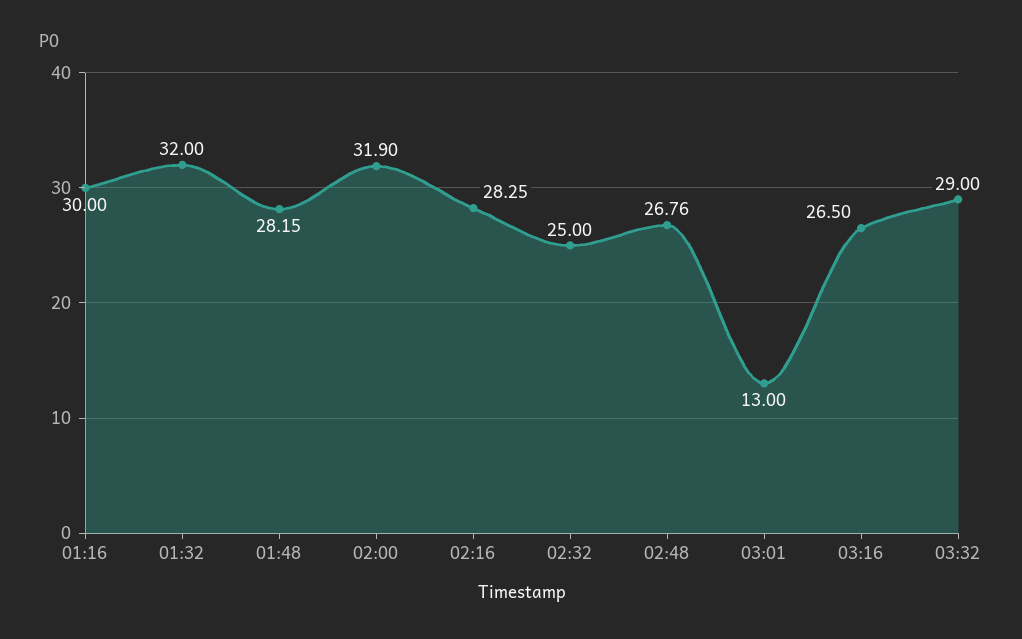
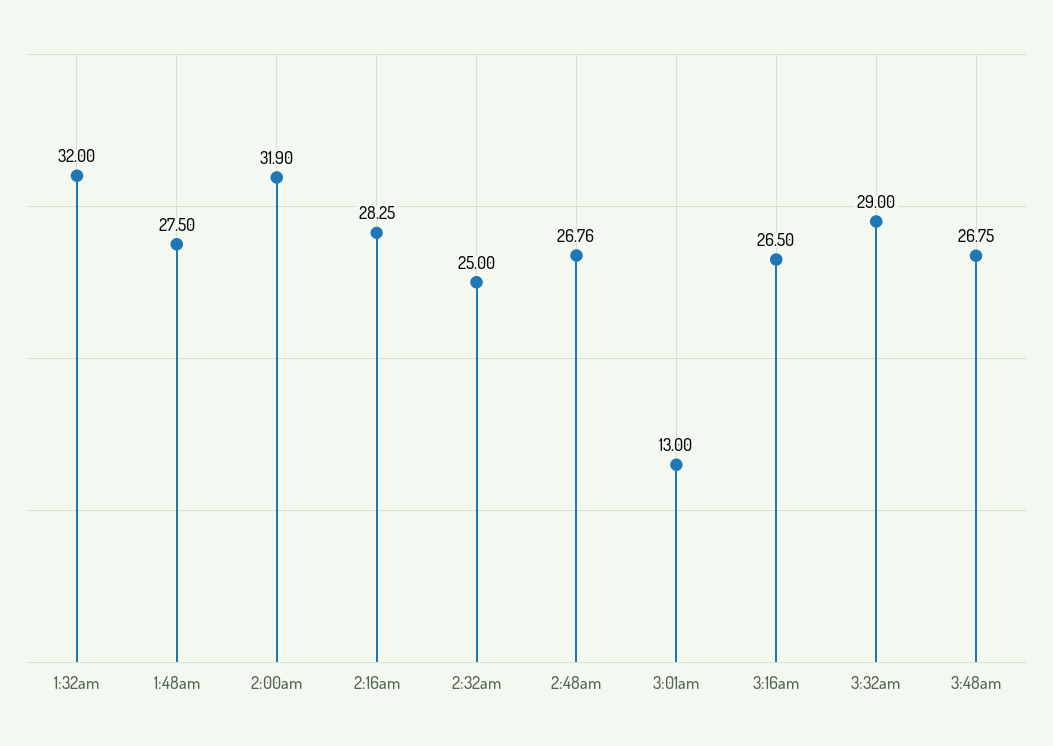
01:16: 30 -> none
01:48: 28.15 -> 27.5
3:48am: none -> 26.75

